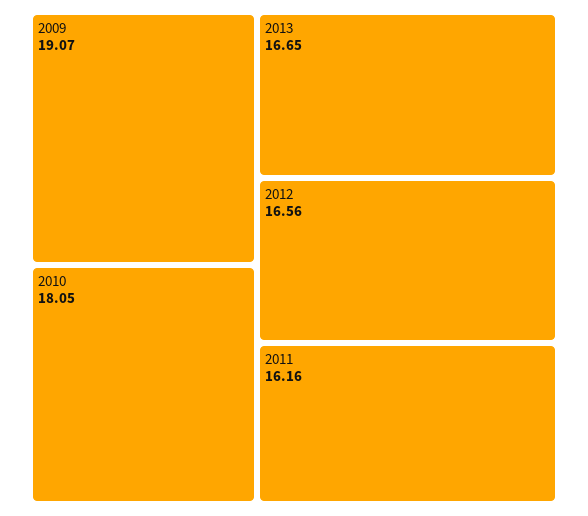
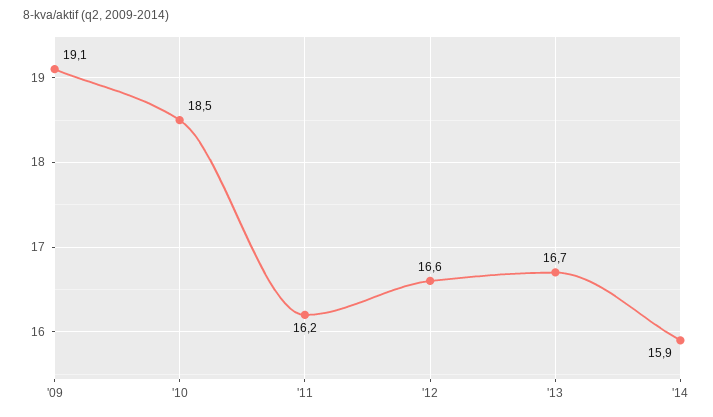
2010: 18.05 -> 18.5
'14: none -> 15.9

